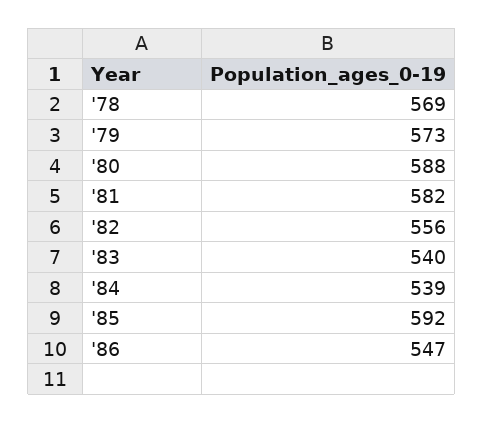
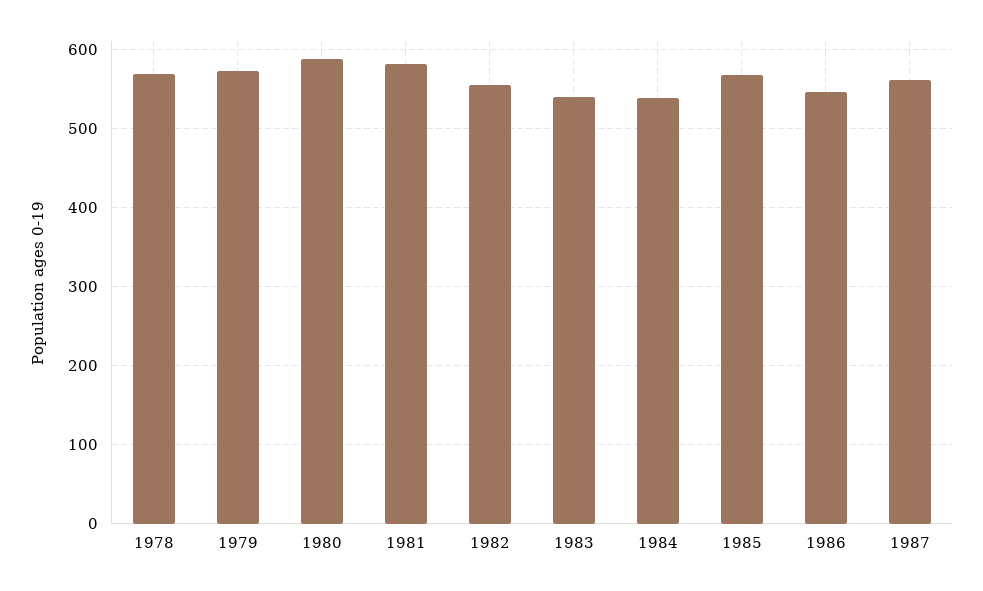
'85: 592 -> 570
1987: none -> 560

